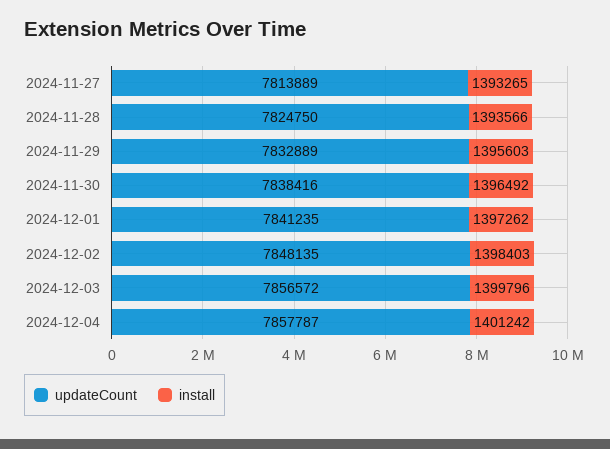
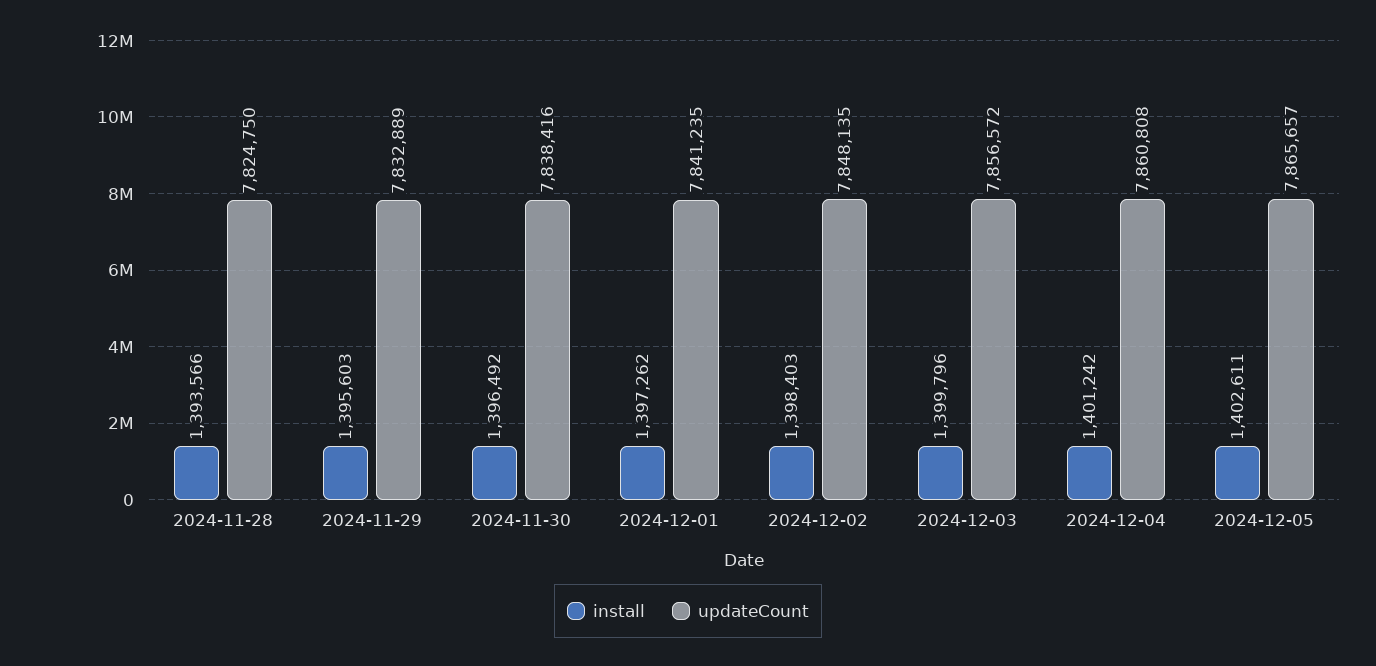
updateCount, 2024-11-27: 7813889 -> none
install, 2024-11-27: 1393265 -> none
updateCount, 2024-12-04: 7857787 -> 7860808
install, 2024-12-05: none -> 1402611
updateCount, 2024-12-05: none -> 7865657

